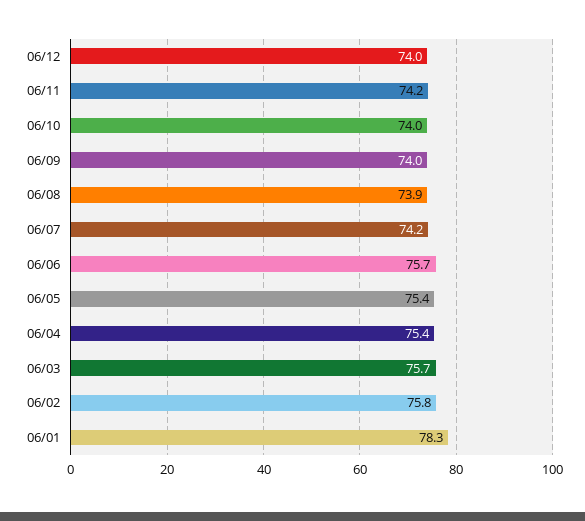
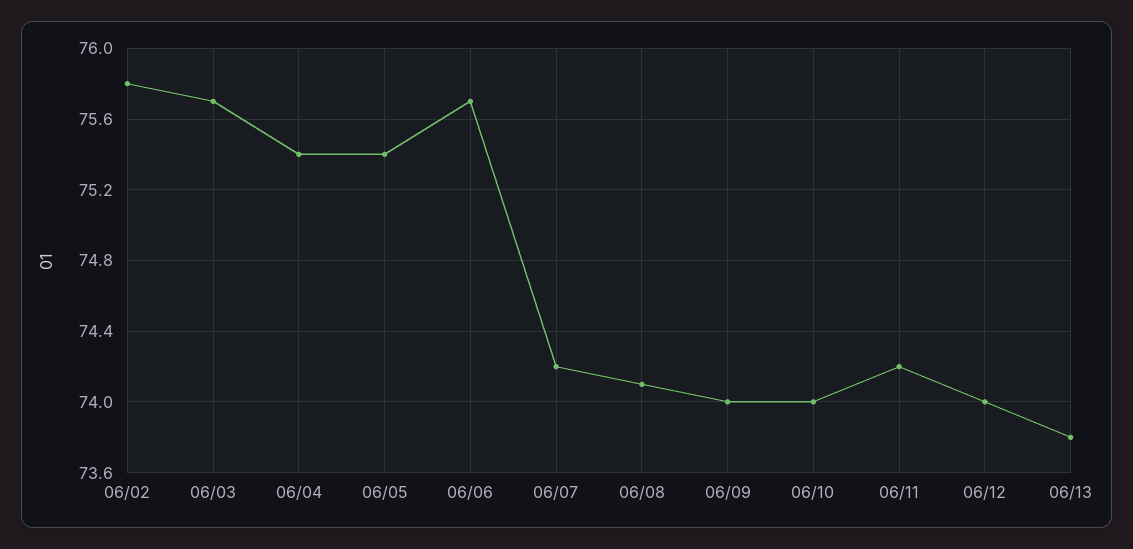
06/08: 73.9 -> 74.1
06/01: 78.3 -> none
06/13: none -> 73.8

